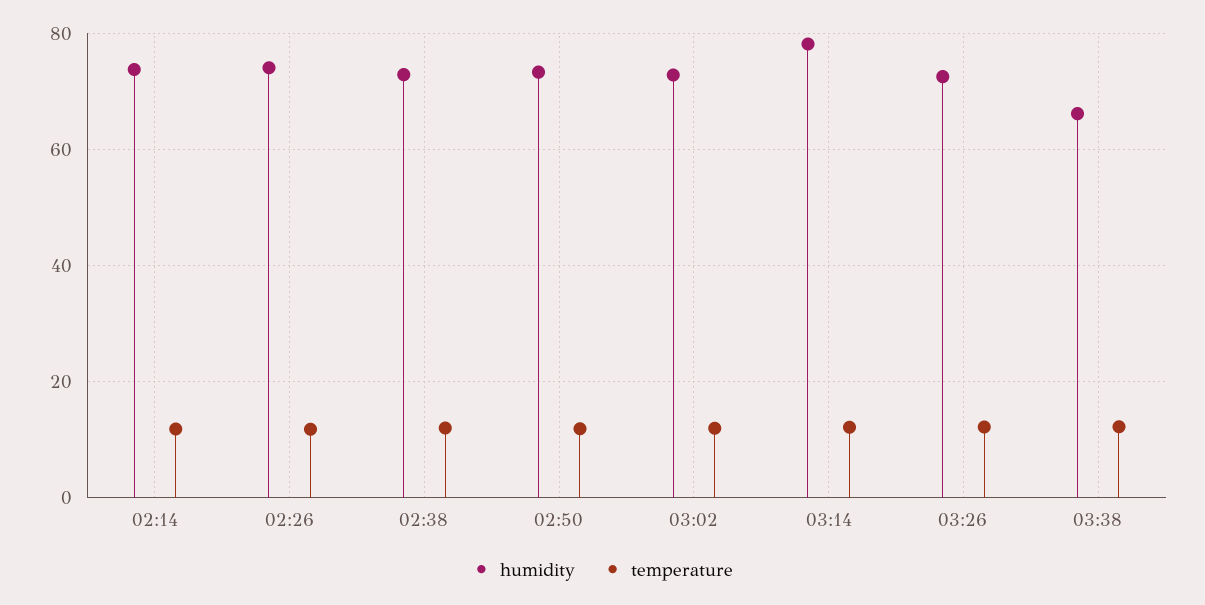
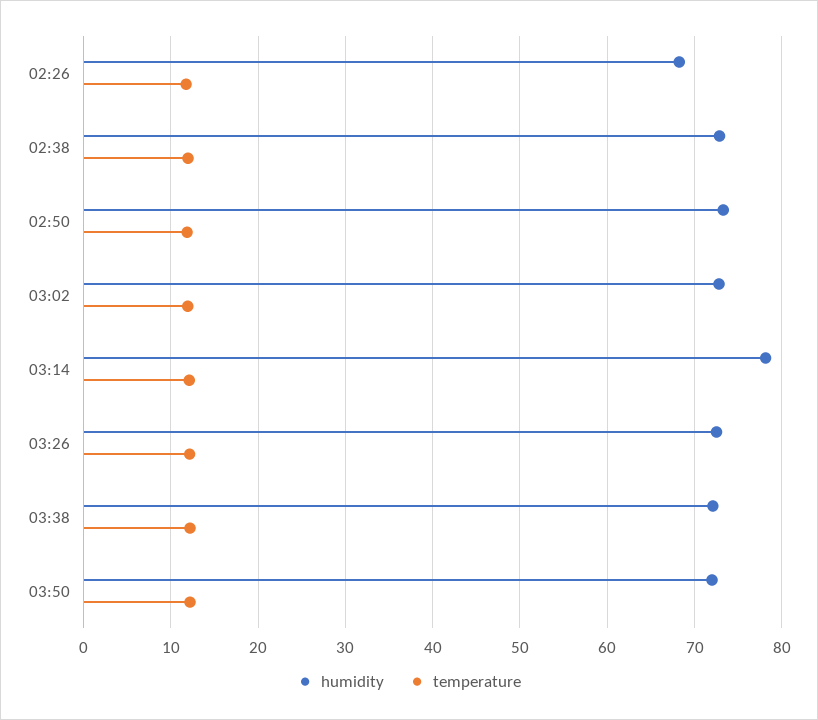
humidity, 02:14: 74 -> none
temperature, 02:14: 12 -> none
humidity, 02:26: 74 -> 68
humidity, 03:38: 66 -> 72
humidity, 03:50: none -> 72
temperature, 03:50: none -> 12

